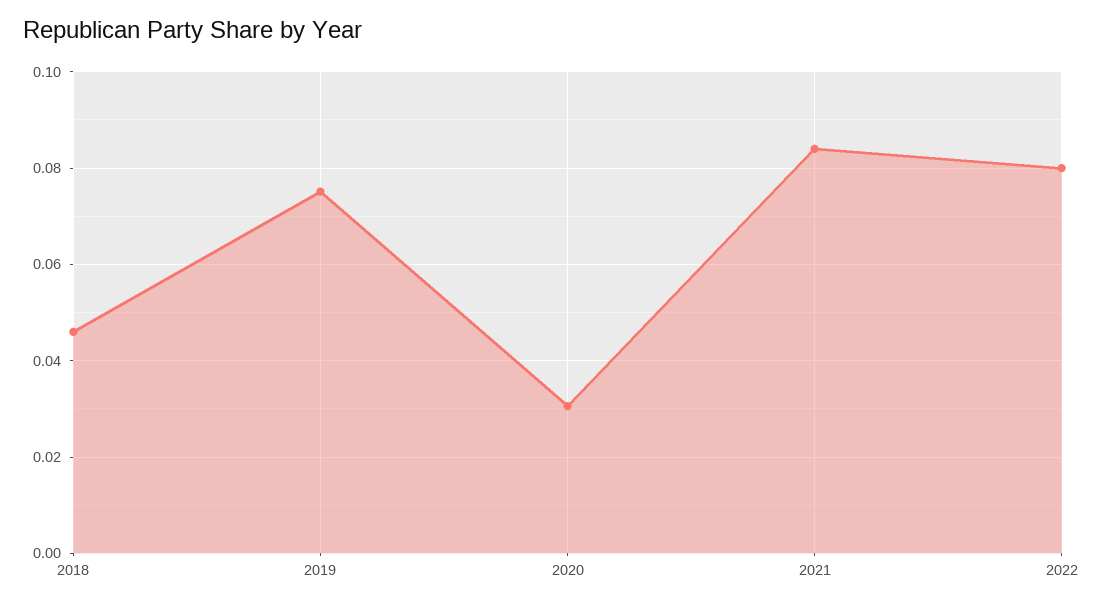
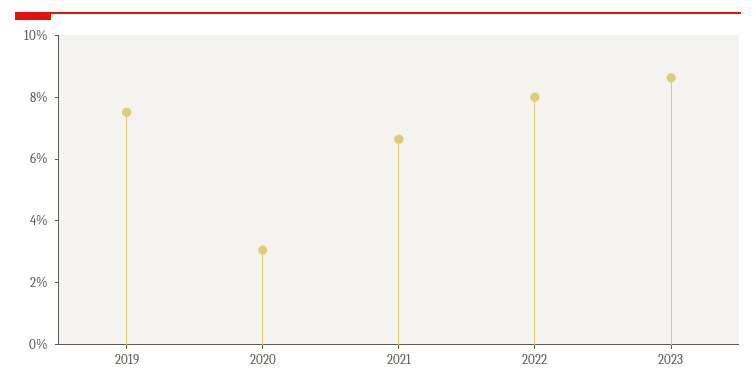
2018: 0.046 -> none
2021: 0.084 -> 0.065
2023: none -> 0.085

